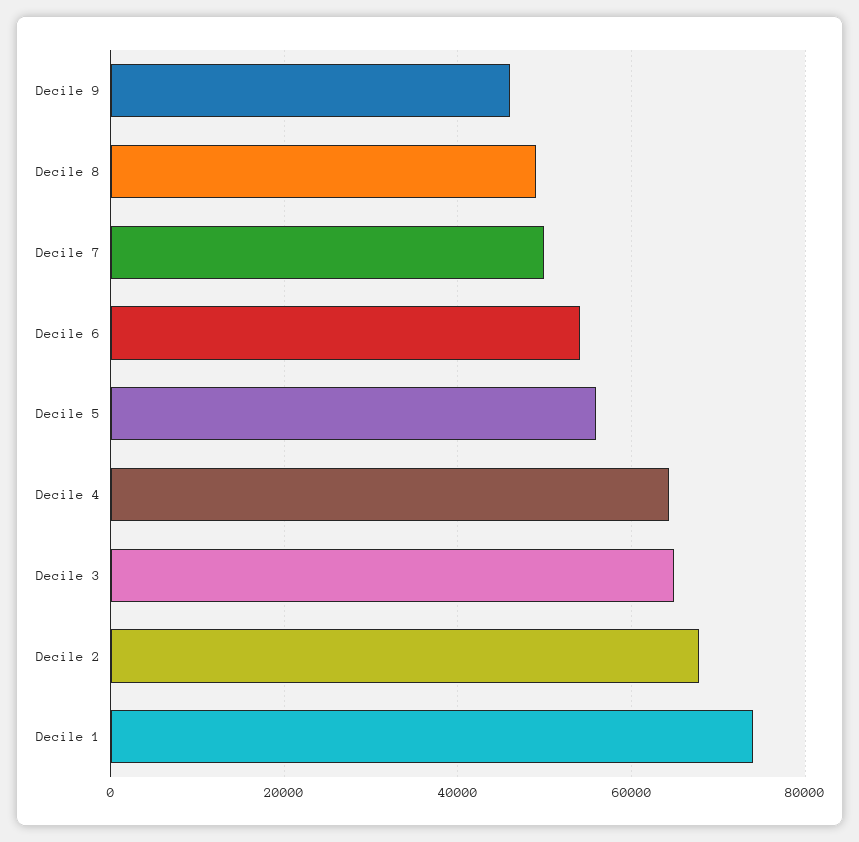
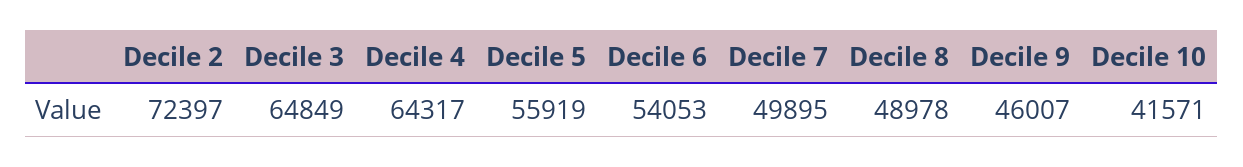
Decile 2: 68000 -> 72397
Decile 1: 74000 -> none
Decile 10: none -> 41571

